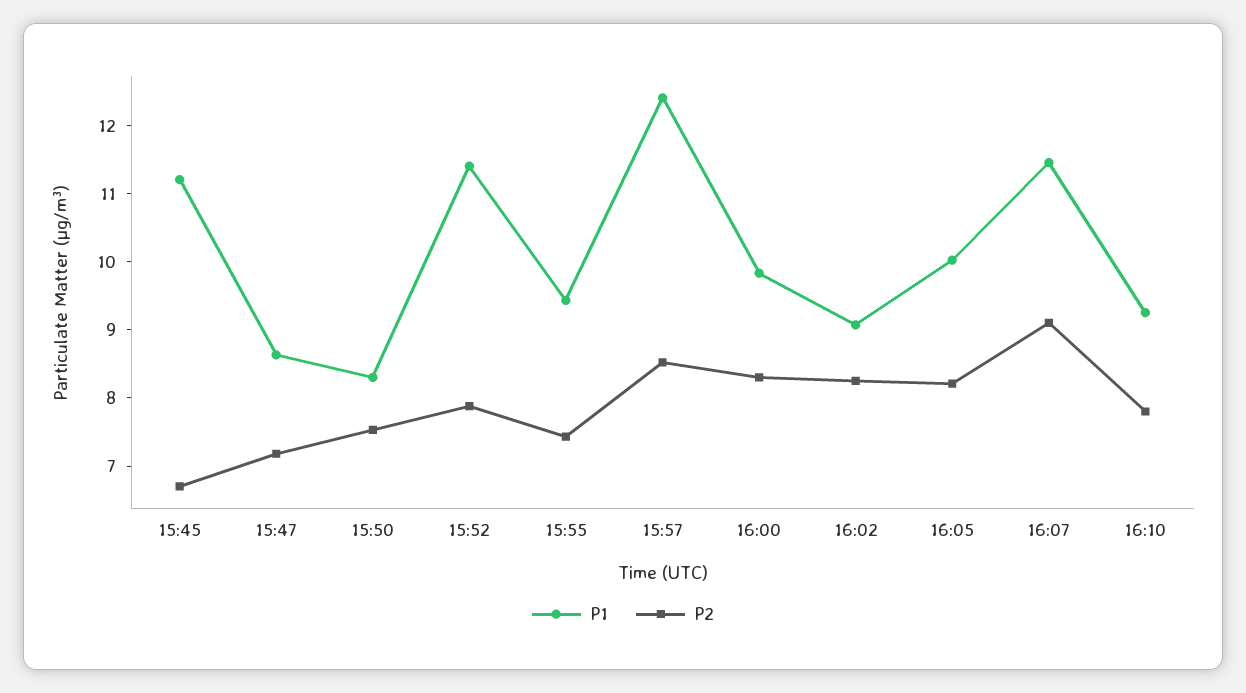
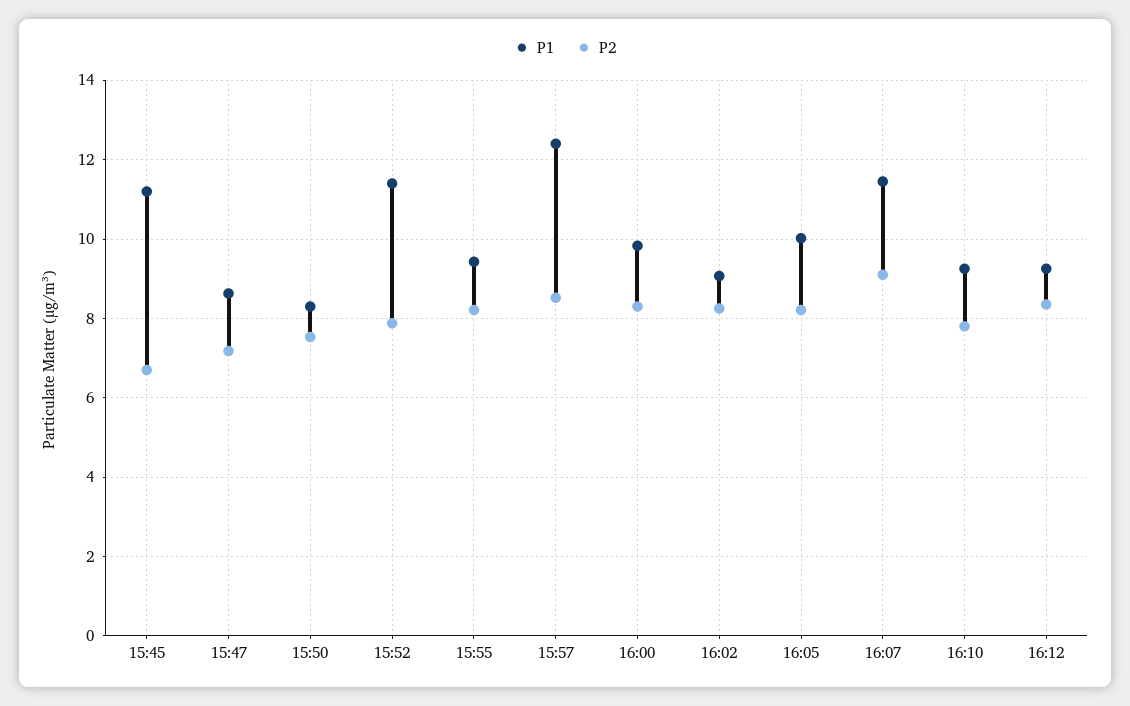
P2, 15:55: 7.4 -> 8.2
P1, 16:12: none -> 9.2
P2, 16:12: none -> 8.4

